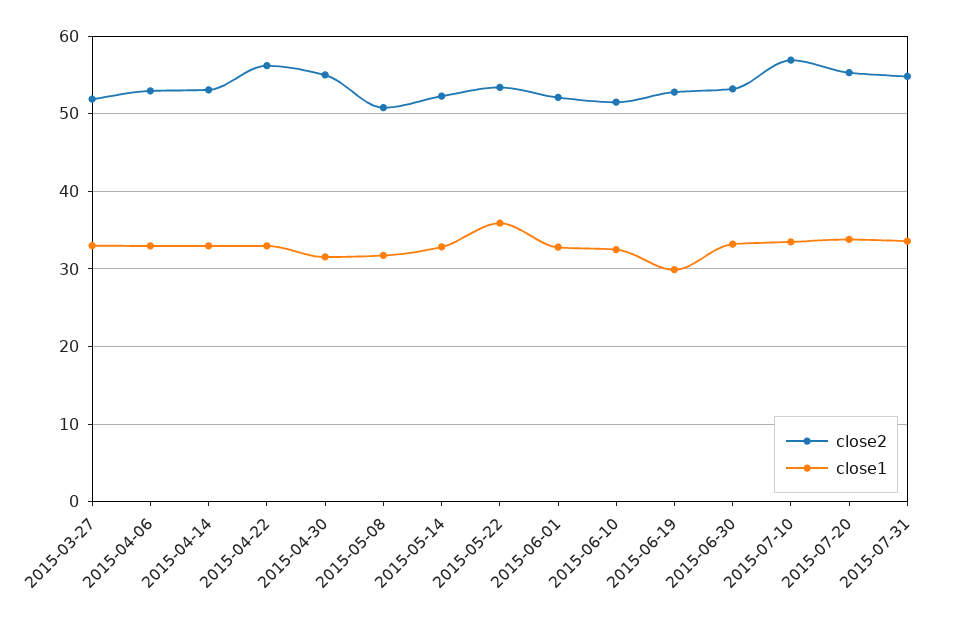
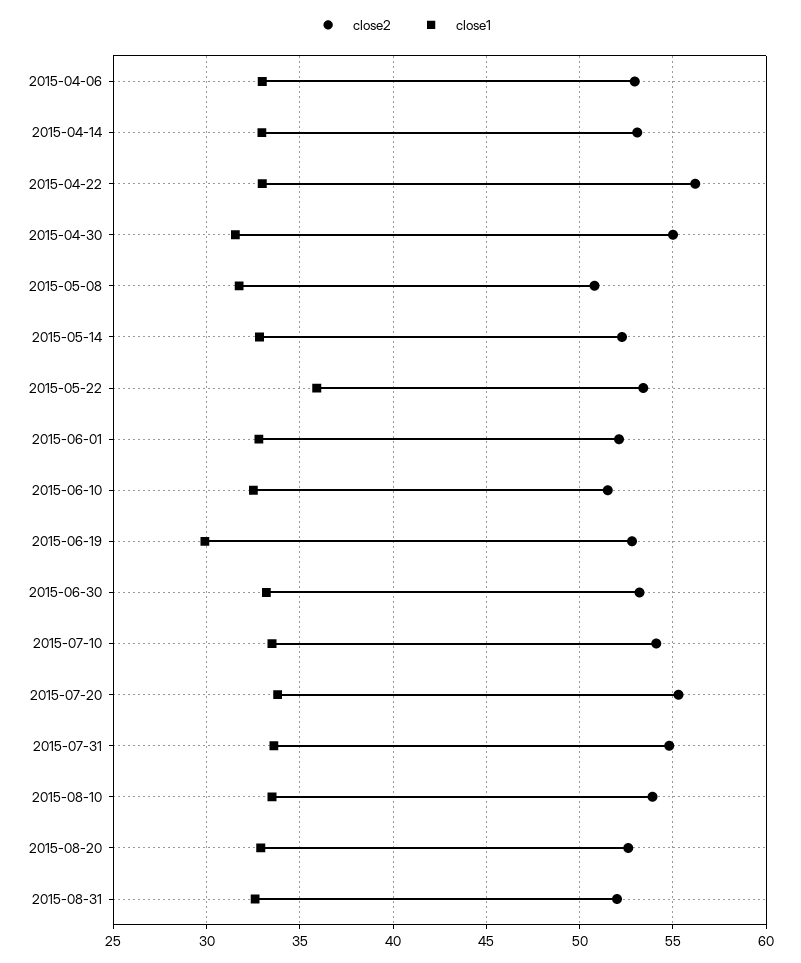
close2, 2015-03-27: 52 -> none
close1, 2015-03-27: 33 -> none
close2, 2015-07-10: 57 -> 54
close2, 2015-08-10: none -> 54
close1, 2015-08-10: none -> 33.5
close2, 2015-08-20: none -> 52.5
close1, 2015-08-20: none -> 33
close2, 2015-08-31: none -> 52
close1, 2015-08-31: none -> 32.5

